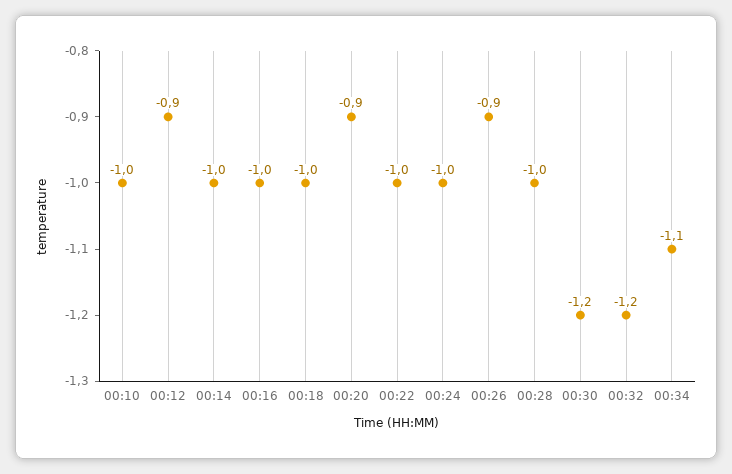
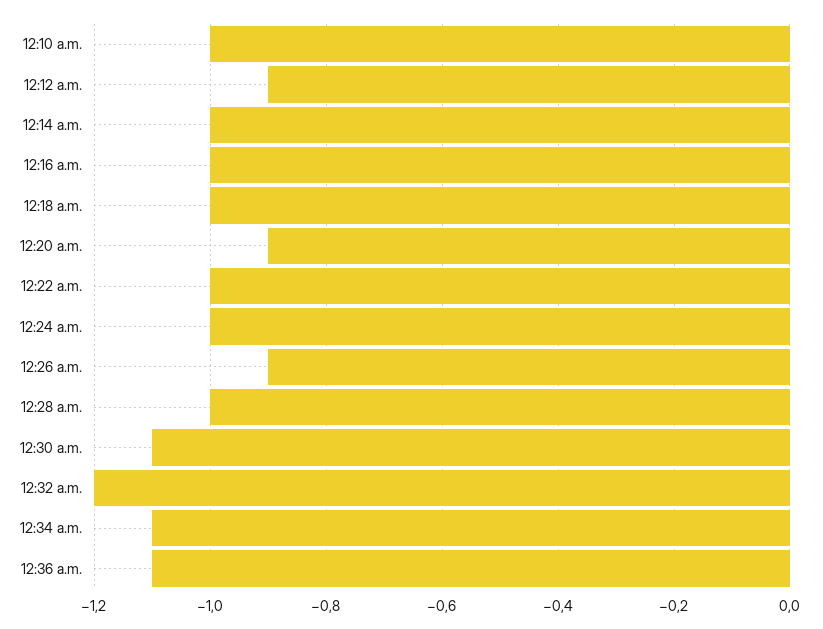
00:30: -1.2 -> -1.1
12:36 a.m.: none -> -1.1

